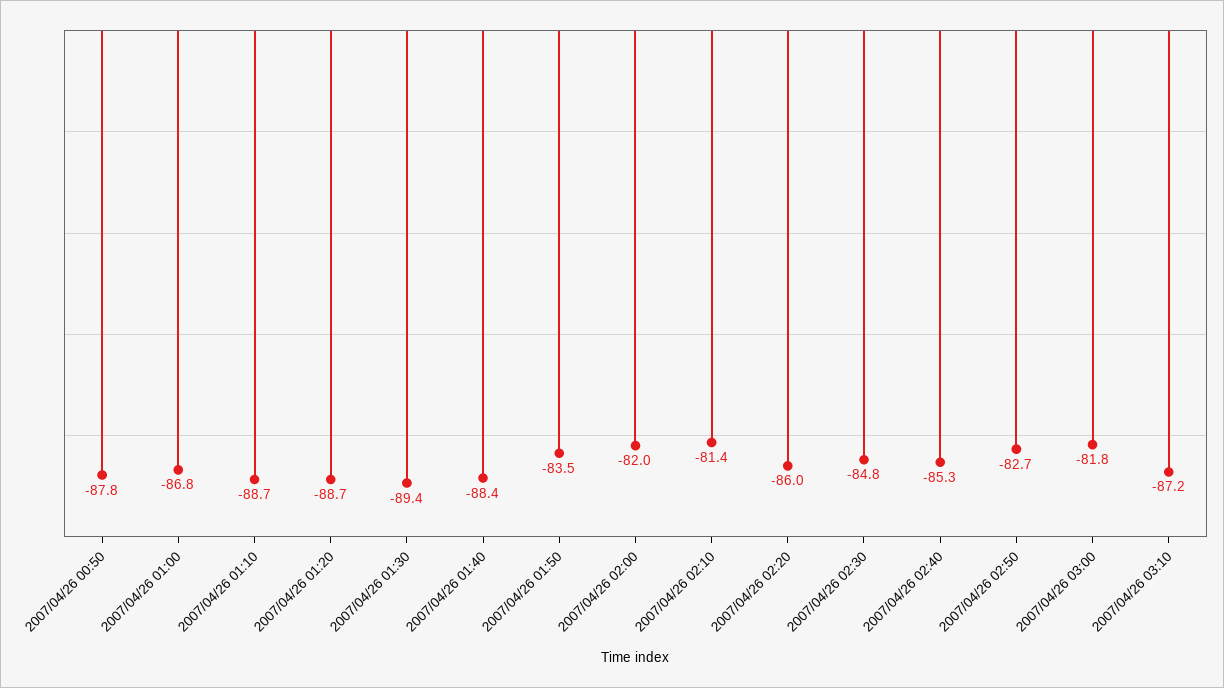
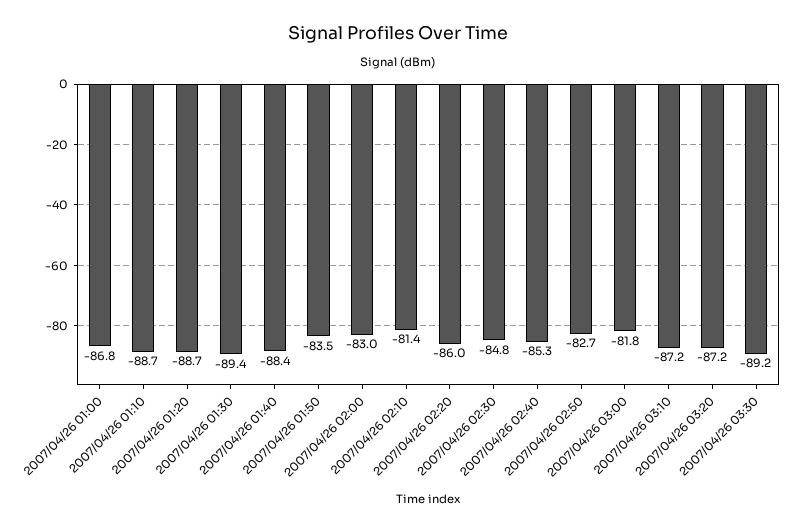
2007/04/26 00:50: -87.8 -> none
2007/04/26 02:00: -82 -> -83
2007/04/26 03:20: none -> -87.2
2007/04/26 03:30: none -> -89.2

